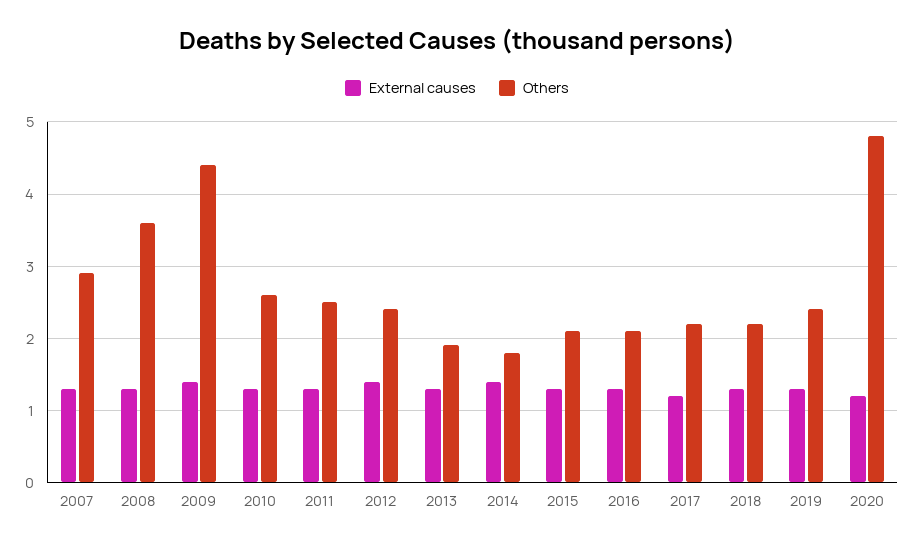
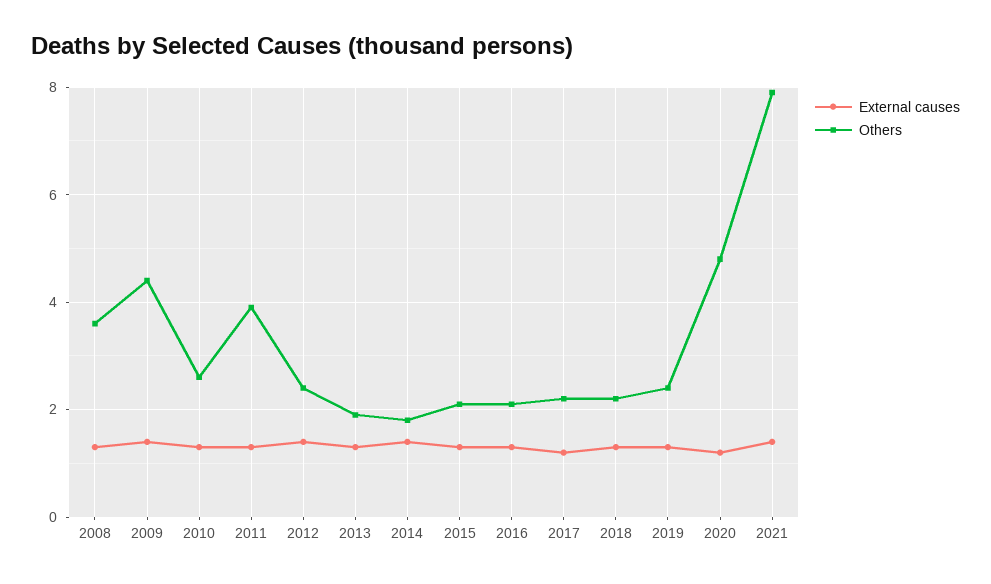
External causes, 2007: 1.3 -> none
Others, 2007: 2.9 -> none
Others, 2011: 2.5 -> 4
External causes, 2021: none -> 1.5
Others, 2021: none -> 8

